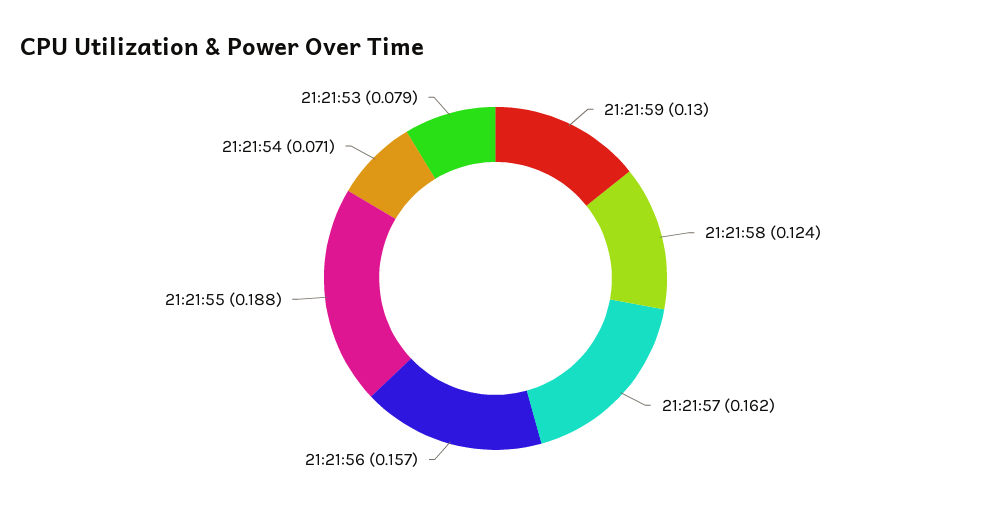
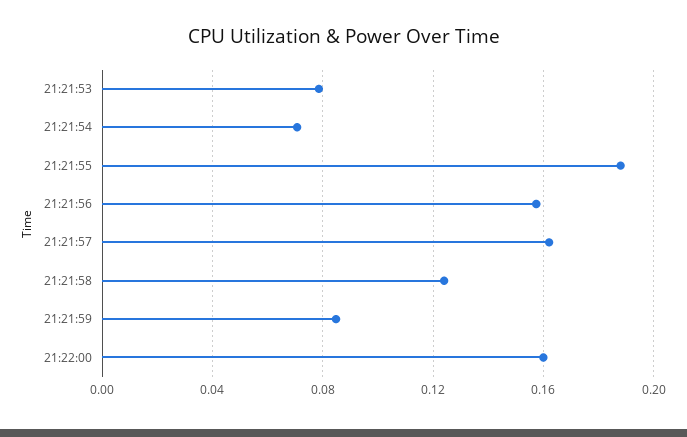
21:21:59: 0.13 -> 0.085
21:22:00: none -> 0.16

